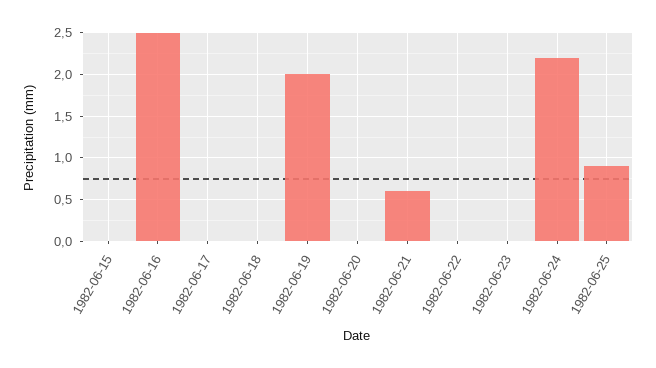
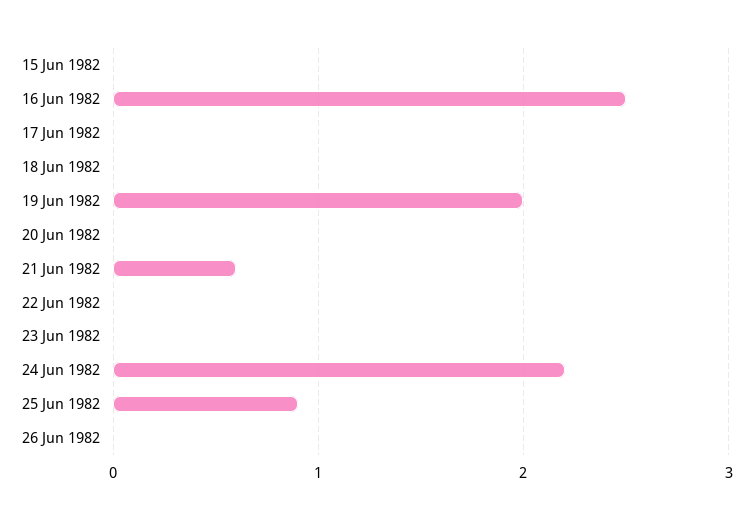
26 Jun 1982: none -> 0

